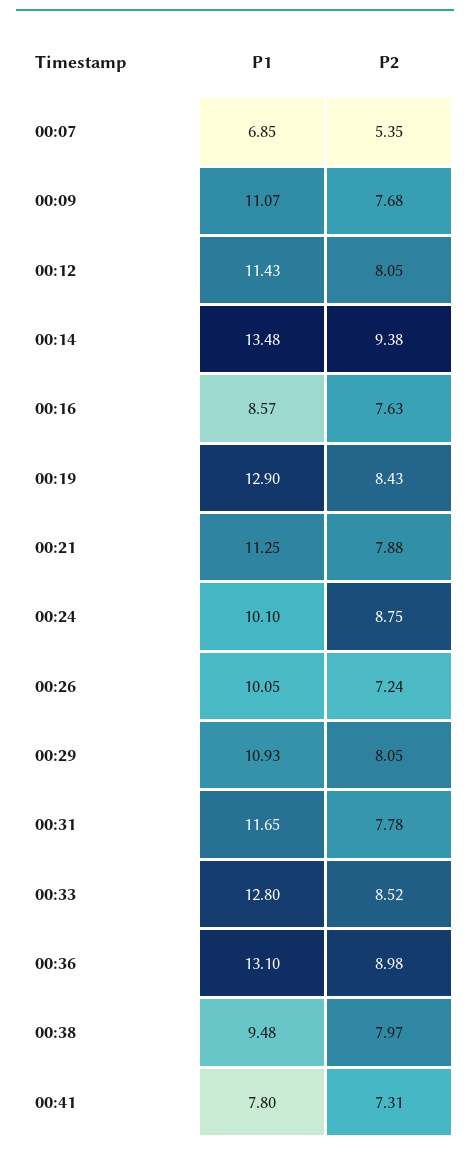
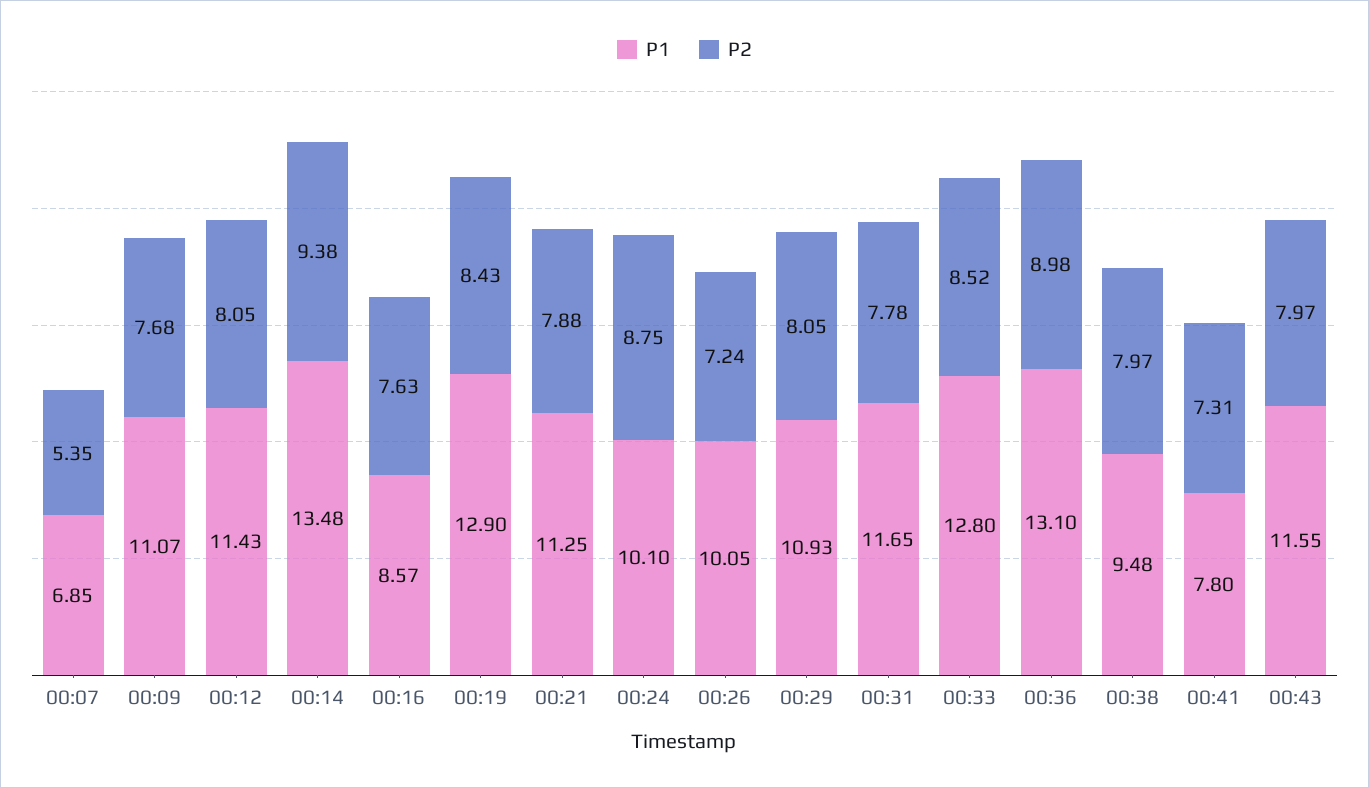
P1, 00:43: none -> 11.55
P2, 00:43: none -> 7.97

